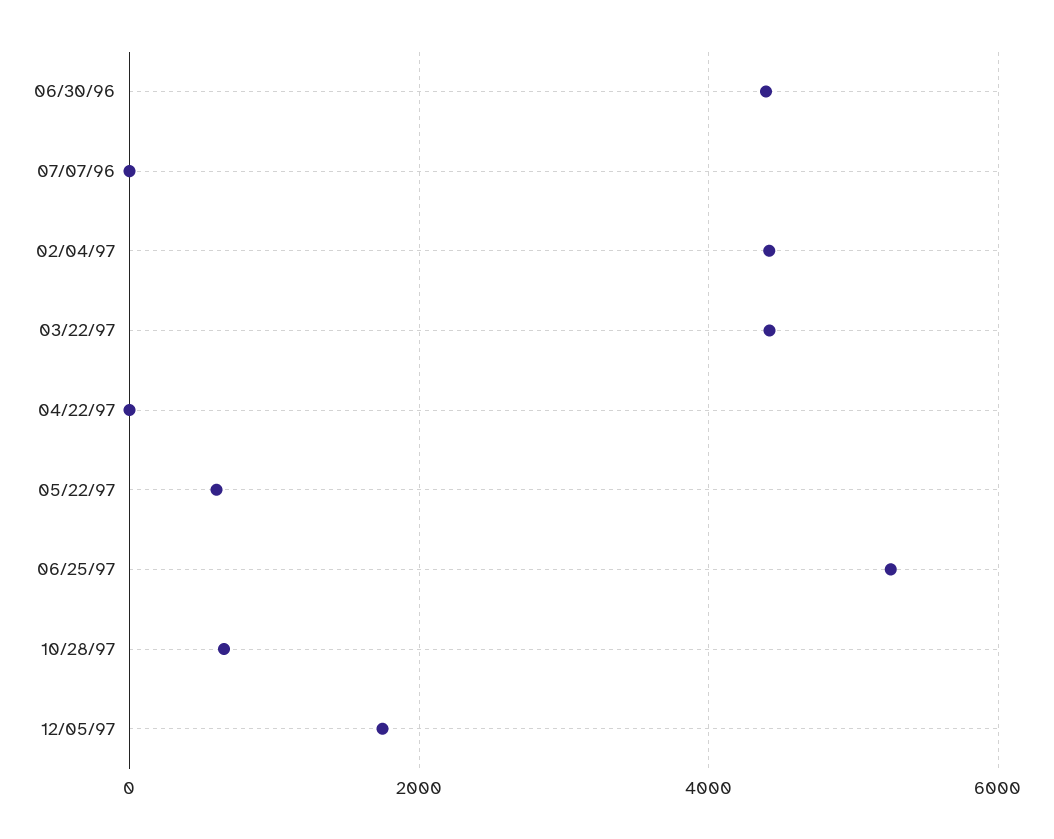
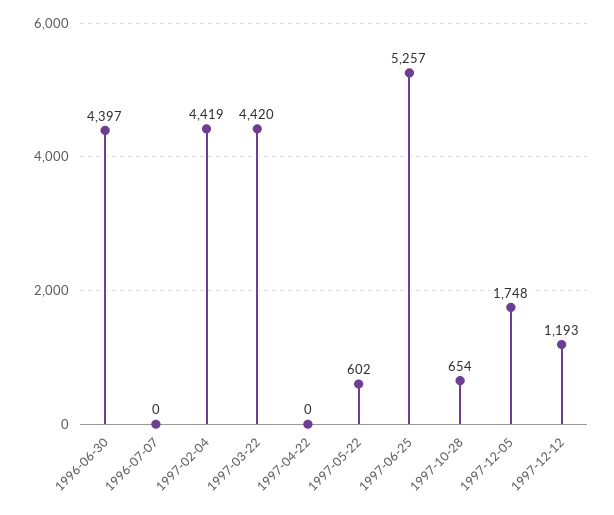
1997-12-12: none -> 1193

